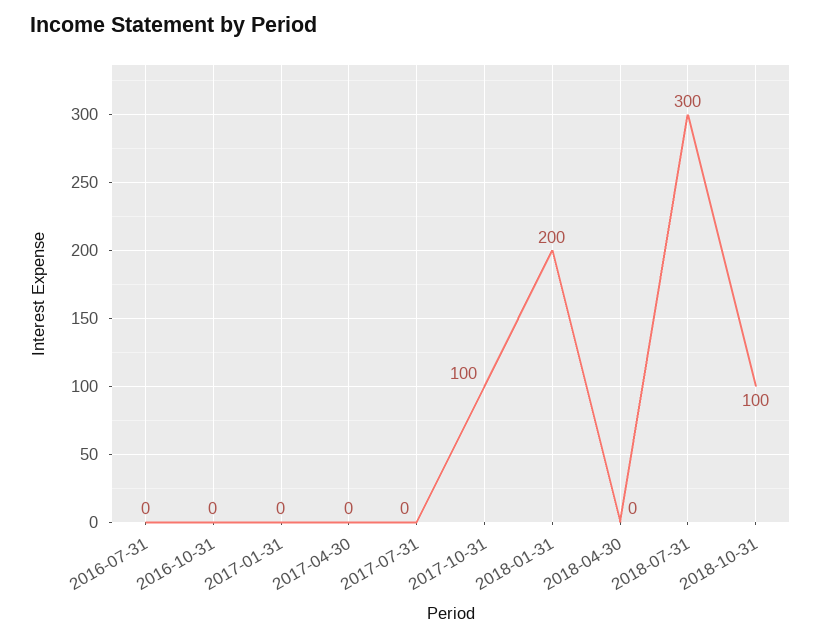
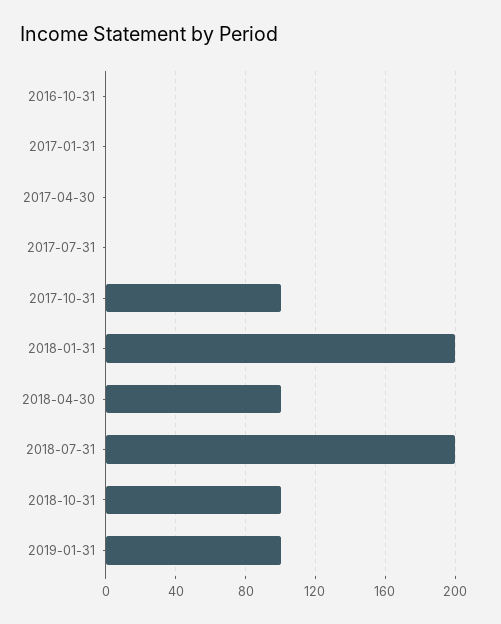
2016-07-31: 0 -> none
2018-04-30: 0 -> 100
2018-07-31: 300 -> 200
2019-01-31: none -> 100

